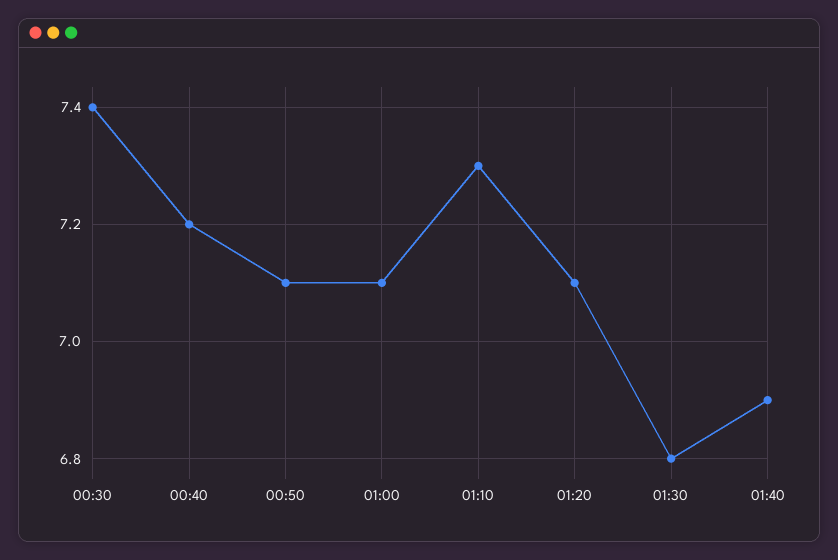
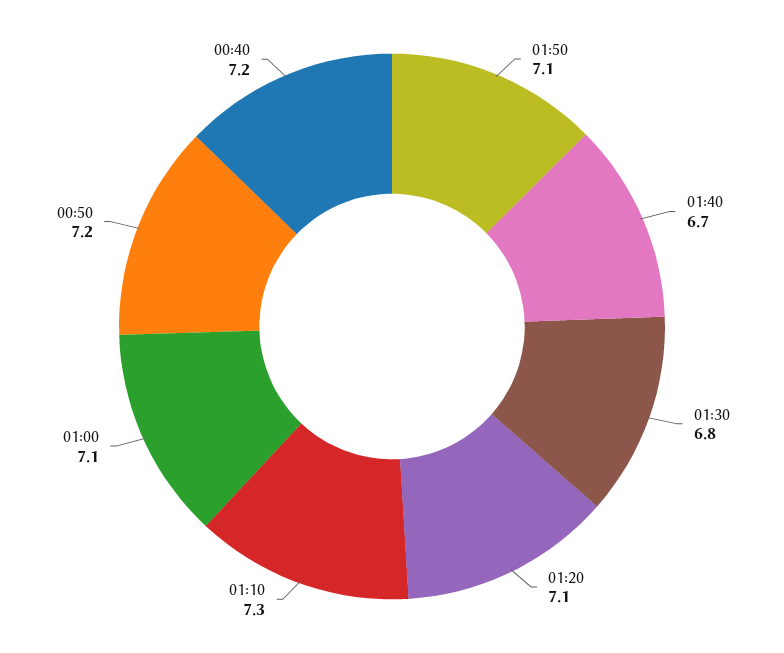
00:30: 7.4 -> none
00:50: 7.1 -> 7.2
01:40: 6.9 -> 6.7
01:50: none -> 7.1

